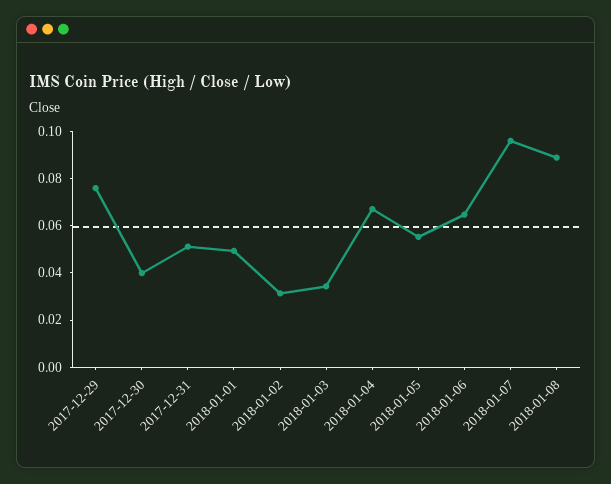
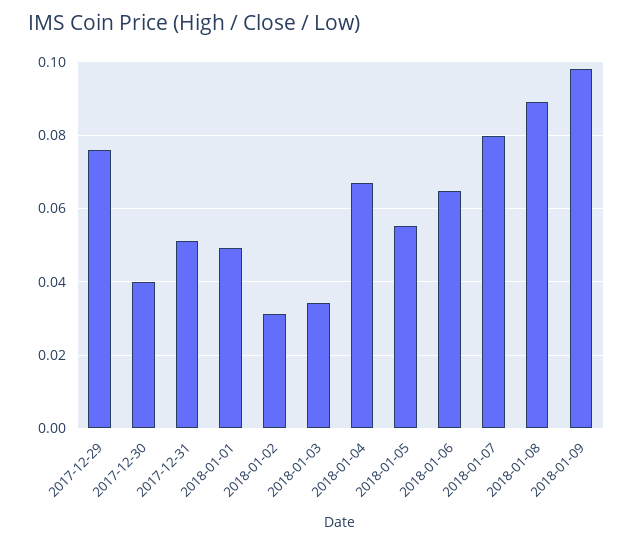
2018-01-07: 0.095 -> 0.08
2018-01-09: none -> 0.098

